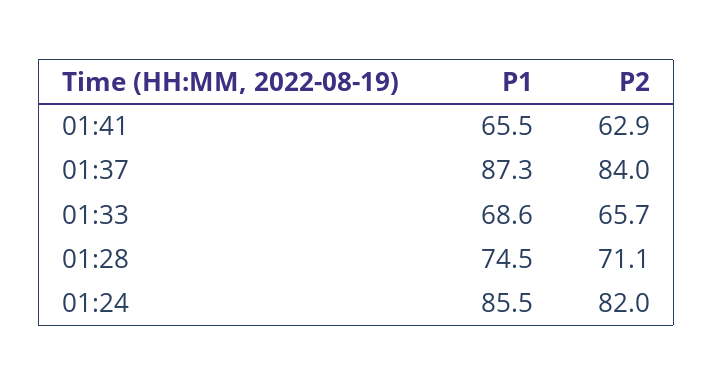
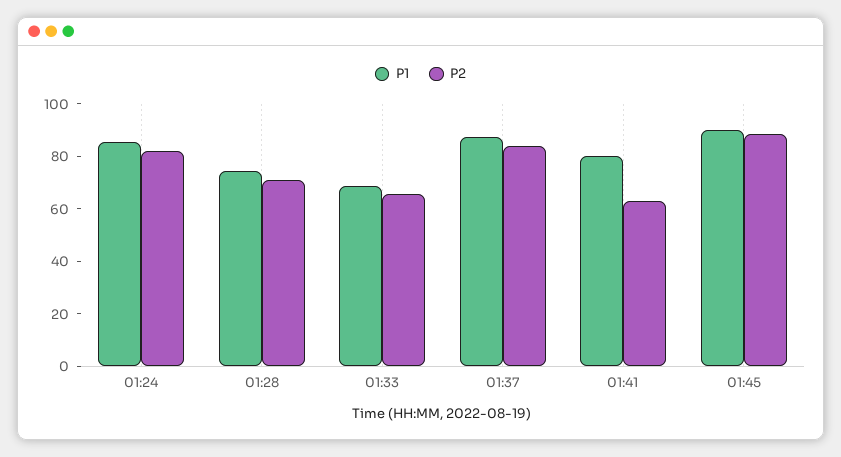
P1, 01:41: 65.5 -> 80
P1, 01:45: none -> 90
P2, 01:45: none -> 90

